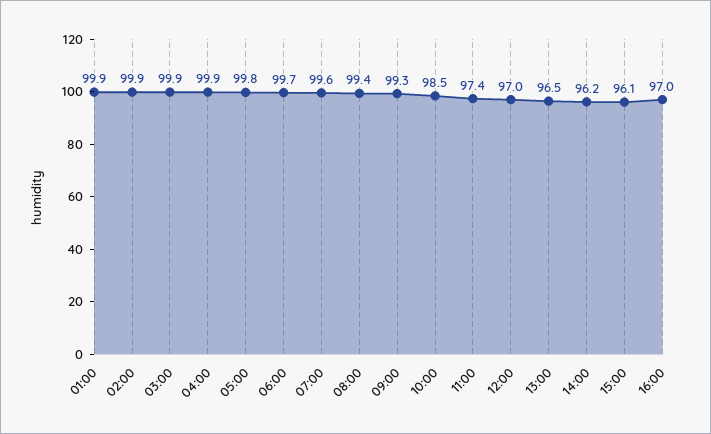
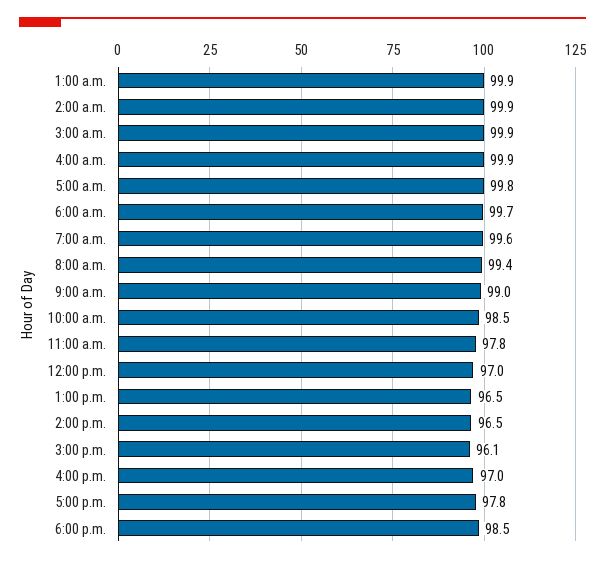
09:00: 99.3 -> 99
11:00: 97.4 -> 97.8
14:00: 96.2 -> 96.5
5:00 p.m.: none -> 97.8
6:00 p.m.: none -> 98.5

